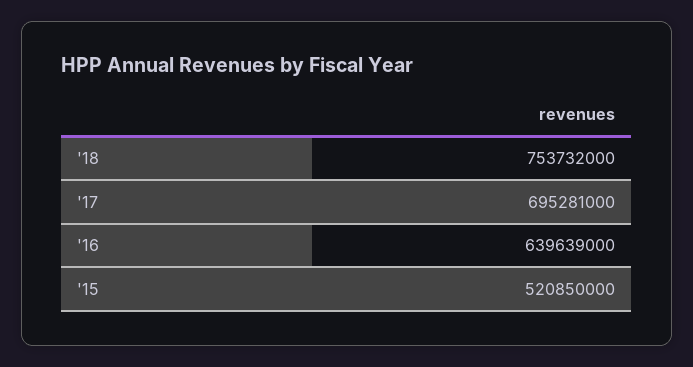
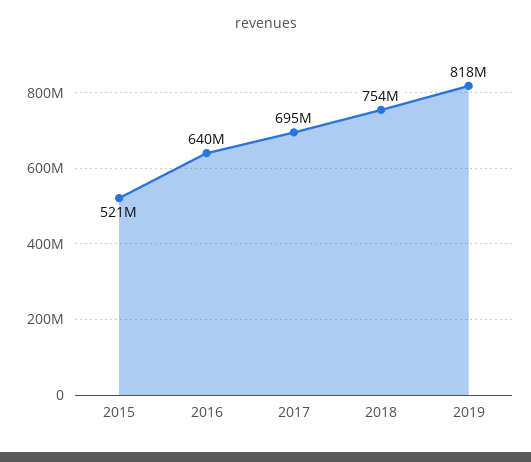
2019: none -> 818000000

